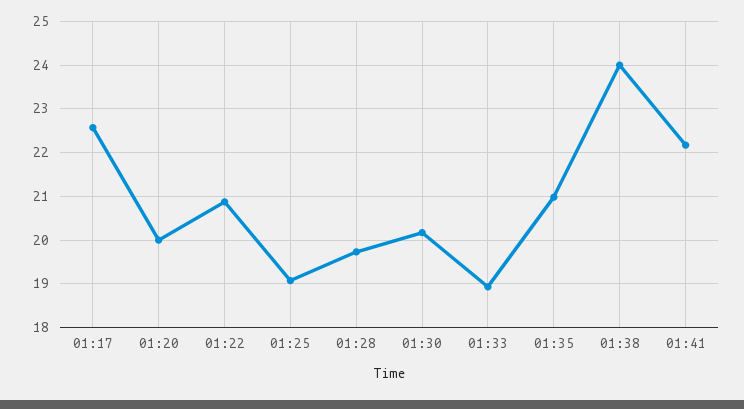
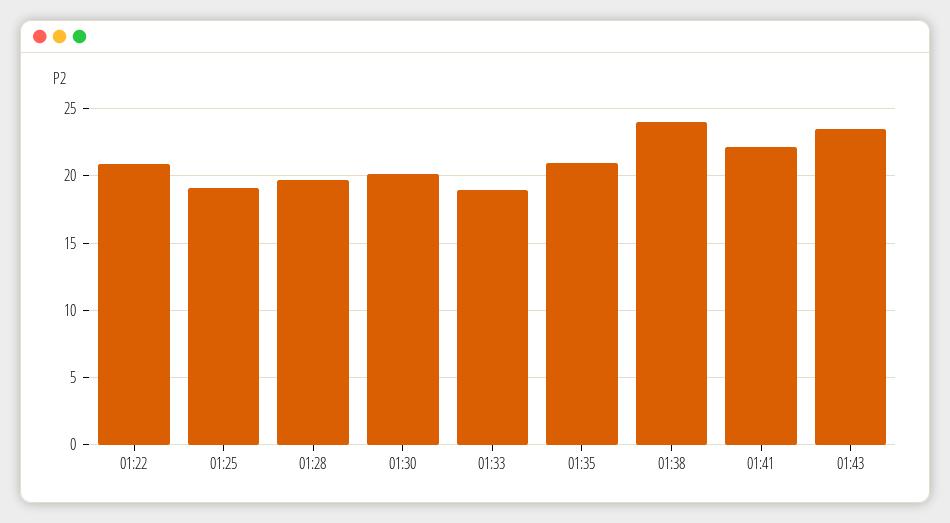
01:17: 22.6 -> none
01:20: 20 -> none
01:43: none -> 23.5

